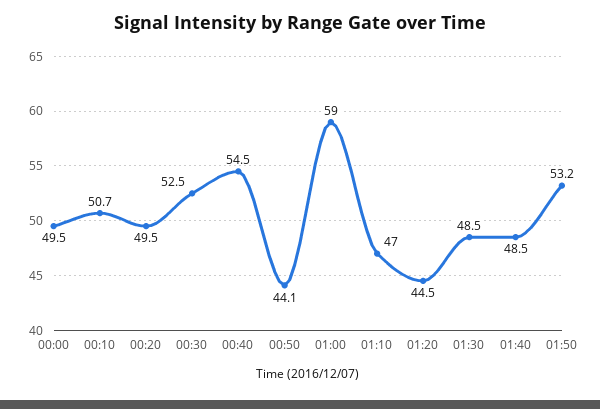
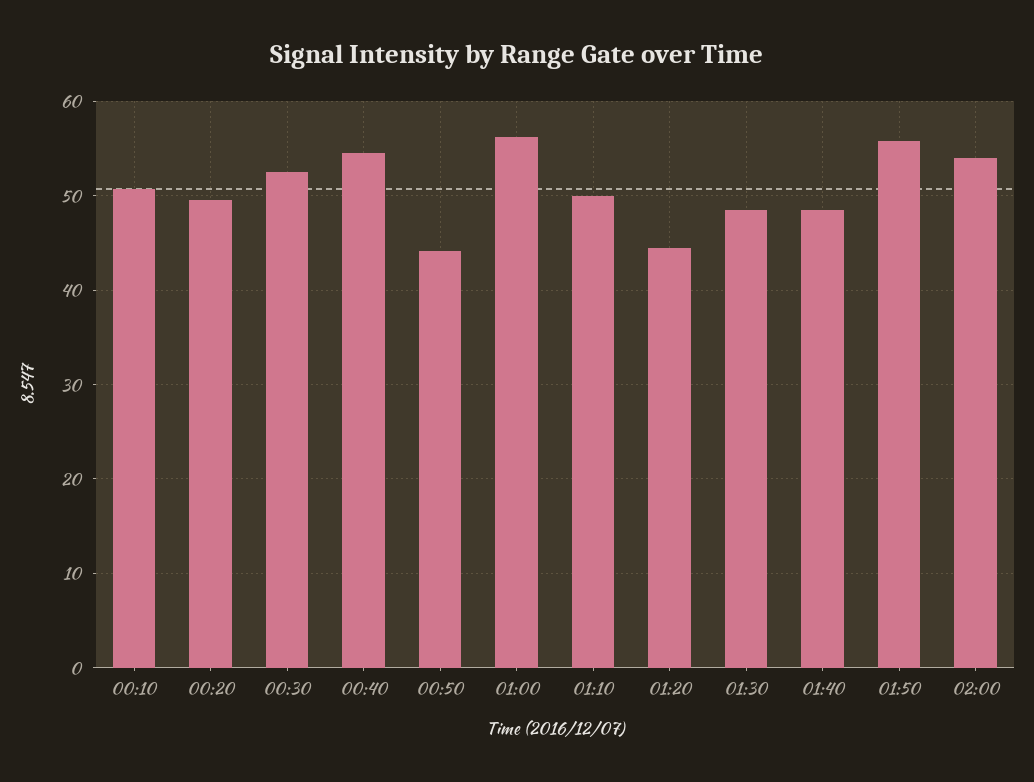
00:00: 49.5 -> none
01:00: 59 -> 56
01:10: 47 -> 50
01:50: 53.2 -> 56
02:00: none -> 54

